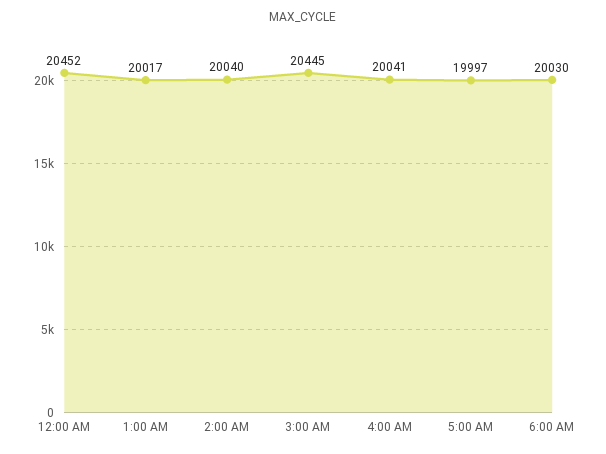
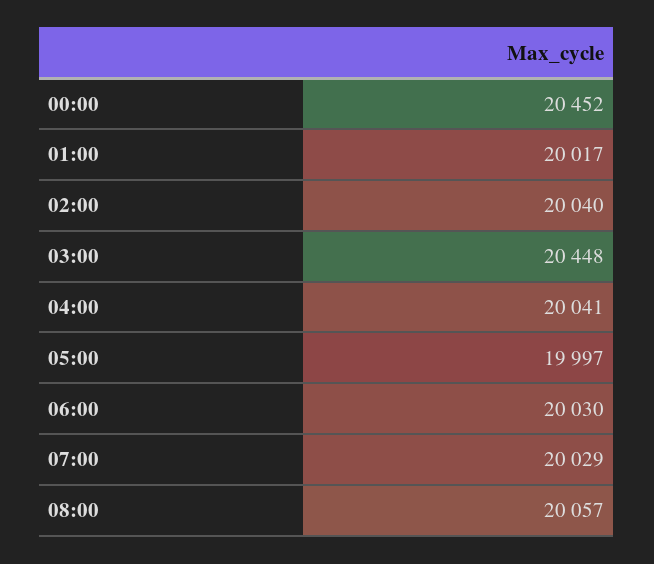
3:00 AM: 20445 -> 20448
07:00: none -> 20029
08:00: none -> 20057

